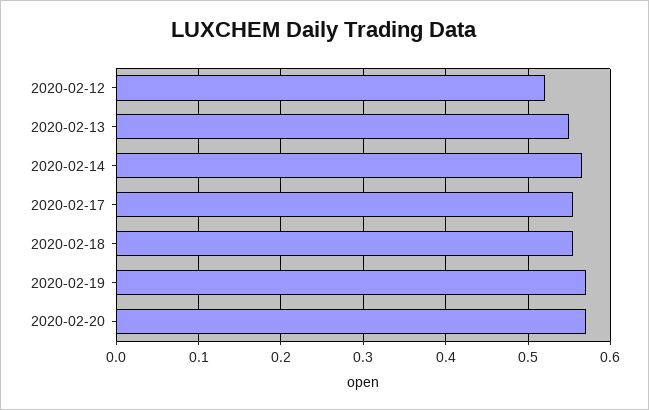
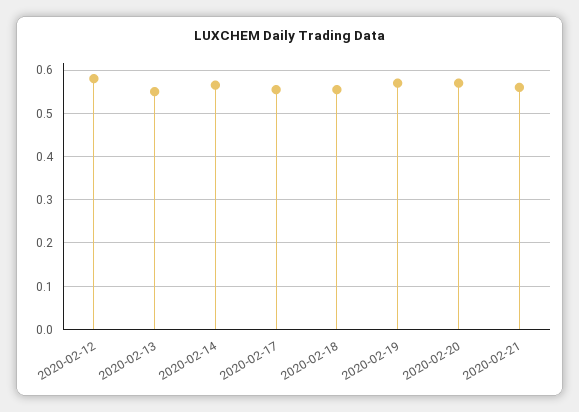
2020-02-12: 0.52 -> 0.58
2020-02-21: none -> 0.56

